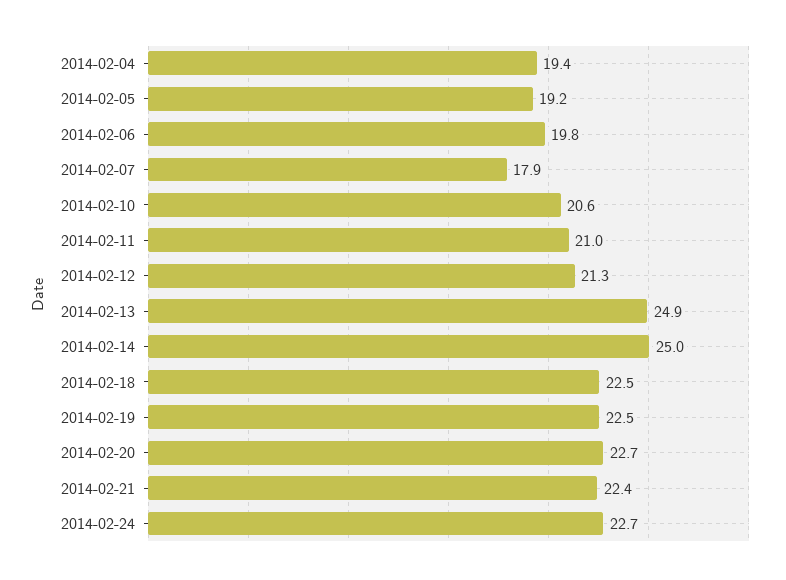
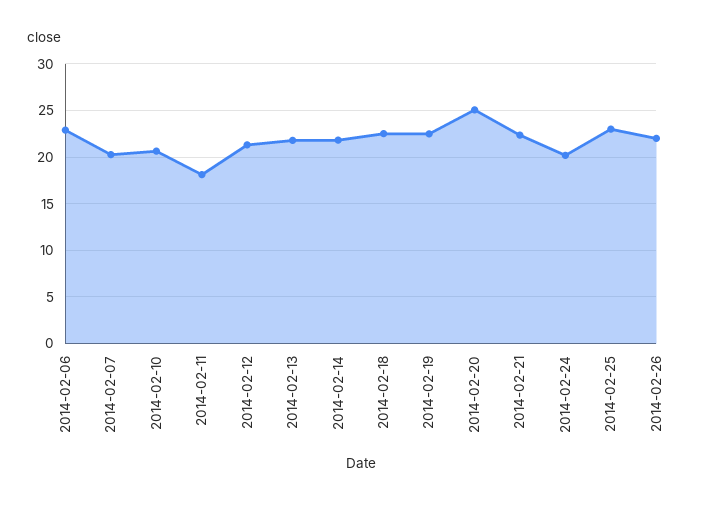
2014-02-04: 19.4 -> none
2014-02-05: 19.2 -> none
2014-02-06: 19.8 -> 23
2014-02-07: 17.9 -> 20
2014-02-11: 21 -> 18
2014-02-13: 24.9 -> 22
2014-02-14: 25 -> 22
2014-02-20: 22.7 -> 25
2014-02-24: 22.7 -> 20
2014-02-25: none -> 23
2014-02-26: none -> 22

